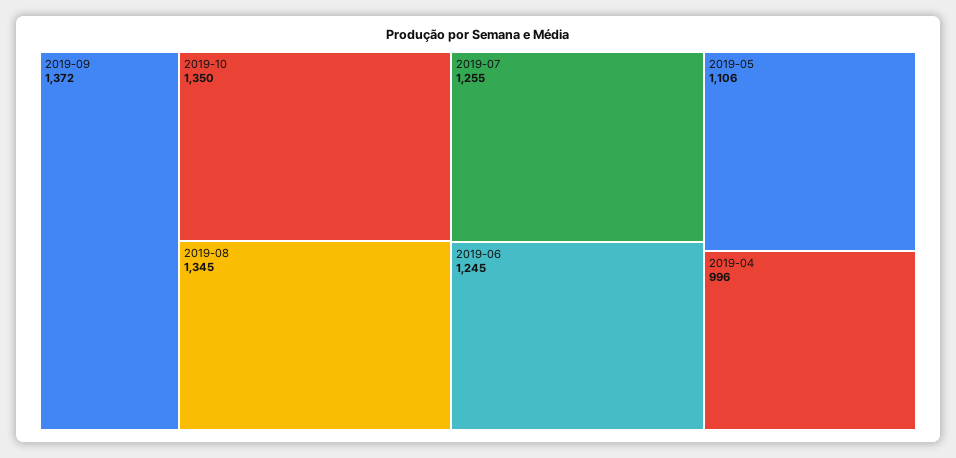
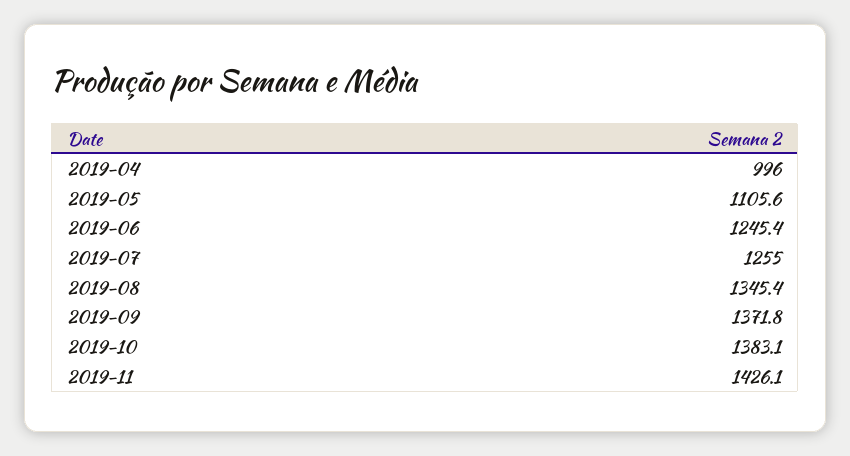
2019-10: 1350 -> 1383.1
2019-11: none -> 1426.1

